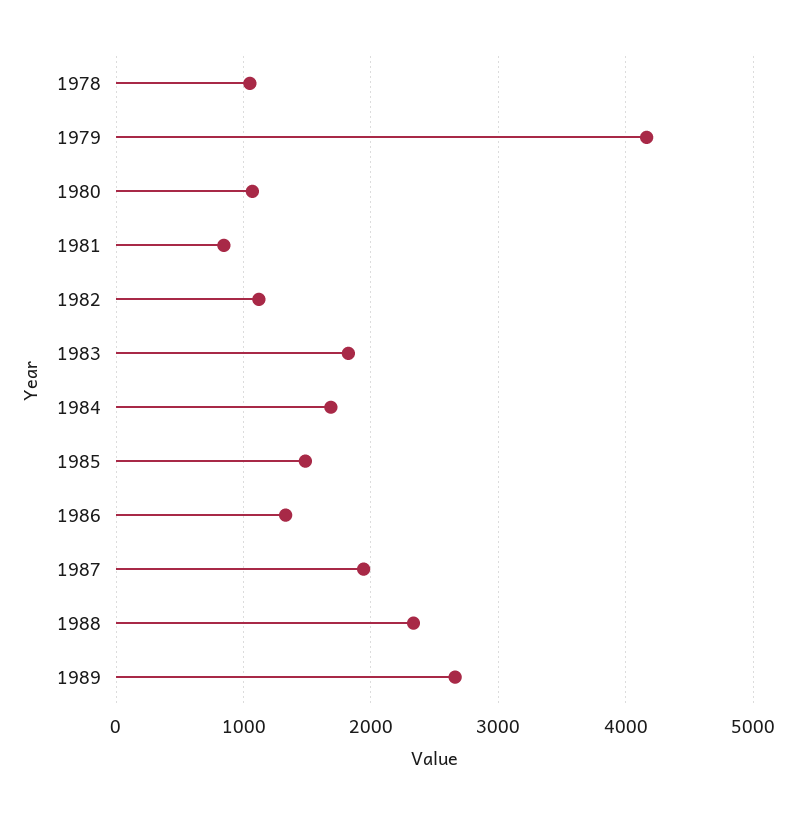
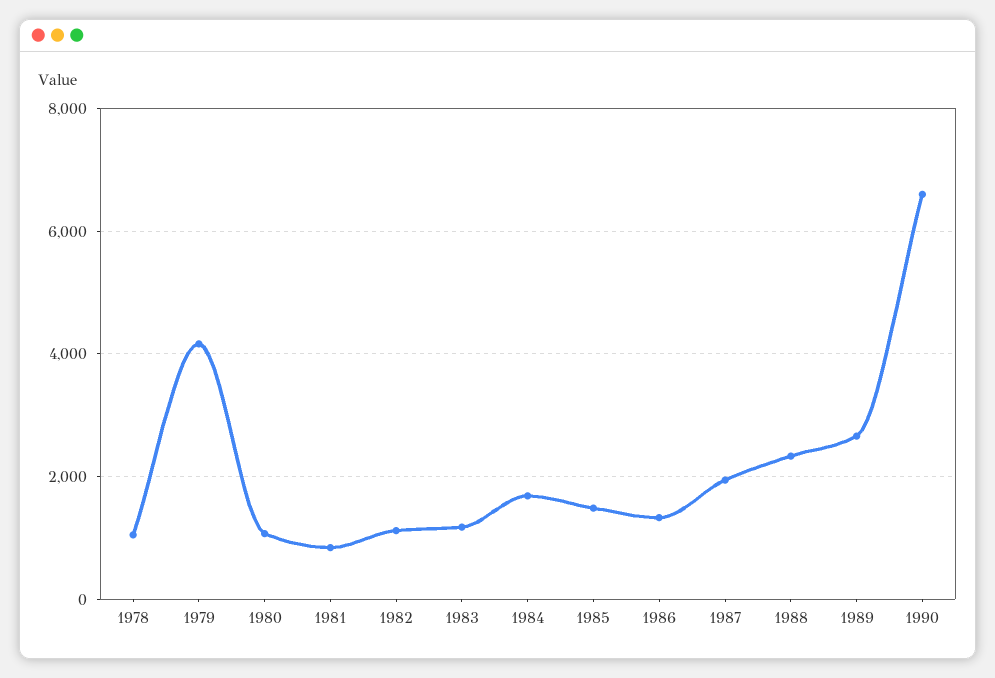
1983: 1800 -> 1200
1990: none -> 6600

